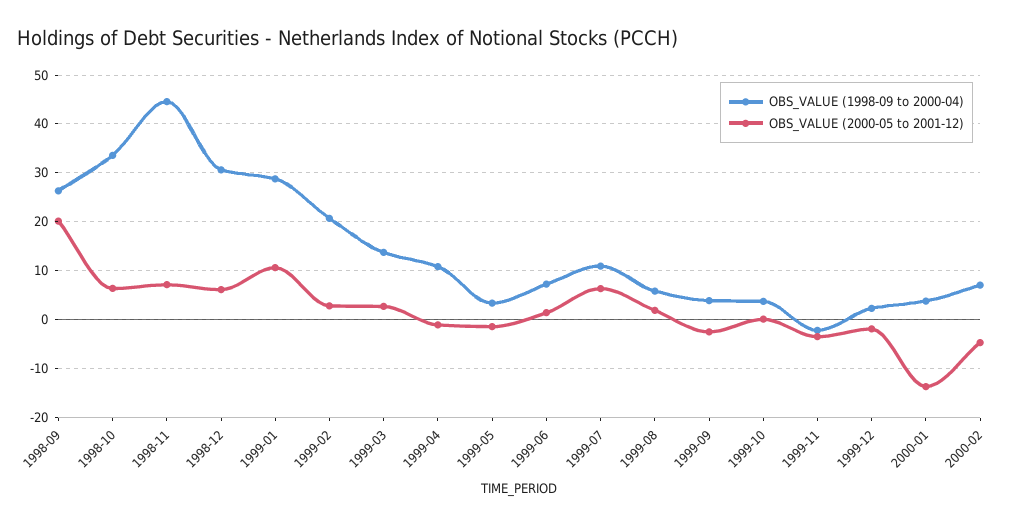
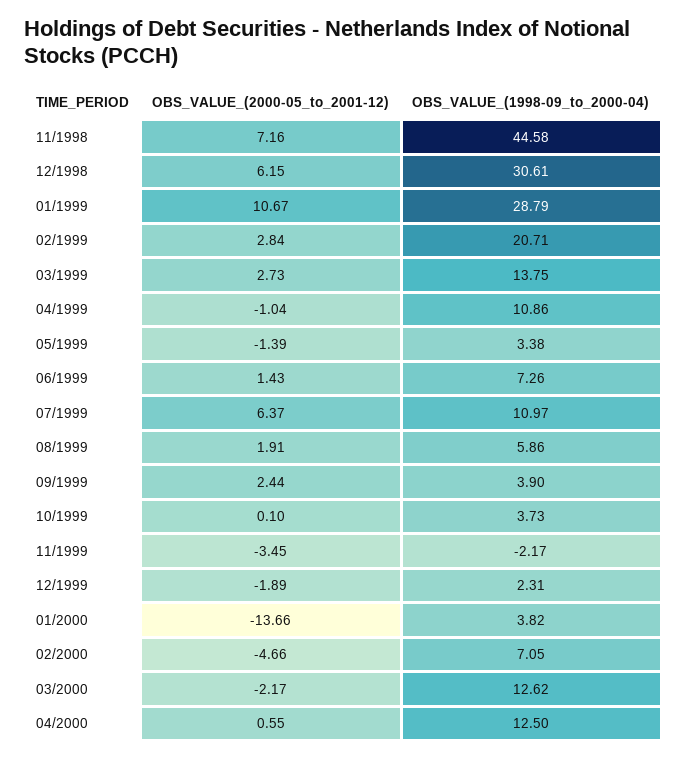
OBS_VALUE (1998-09 to 2000-04), 1998-09: 26 -> none
OBS_VALUE (2000-05 to 2001-12), 1998-09: 20 -> none
OBS_VALUE (1998-09 to 2000-04), 1998-10: 34 -> none
OBS_VALUE (2000-05 to 2001-12), 1998-10: 6 -> none
OBS_VALUE (2000-05 to 2001-12), 1999-09: -2 -> 2.44
OBS_VALUE (2000-05 to 2001-12), 03/2000: none -> -2.17
OBS_VALUE (1998-09 to 2000-04), 03/2000: none -> 12.62
OBS_VALUE (2000-05 to 2001-12), 04/2000: none -> 0.55
OBS_VALUE (1998-09 to 2000-04), 04/2000: none -> 12.5

